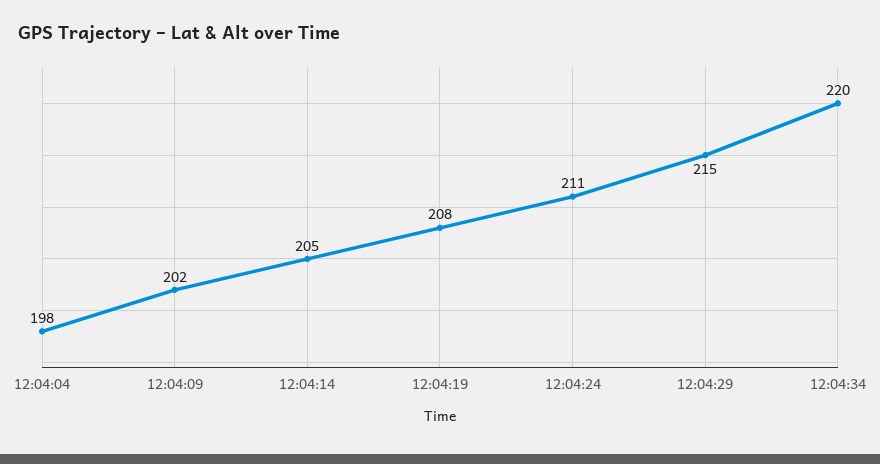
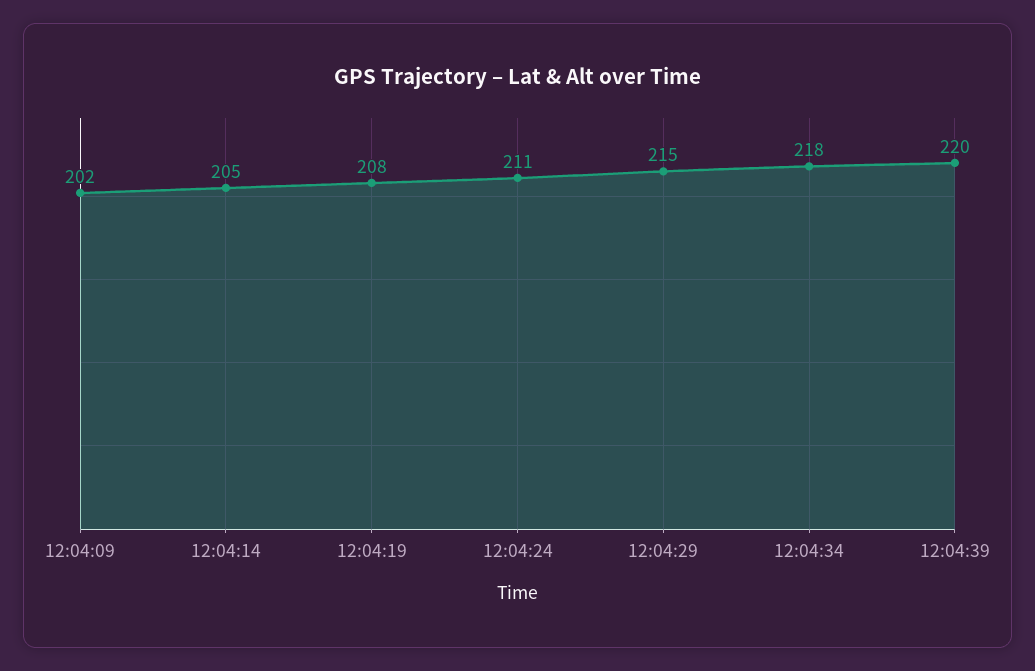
12:04:04: 198 -> none
12:04:34: 220 -> 218
12:04:39: none -> 220

